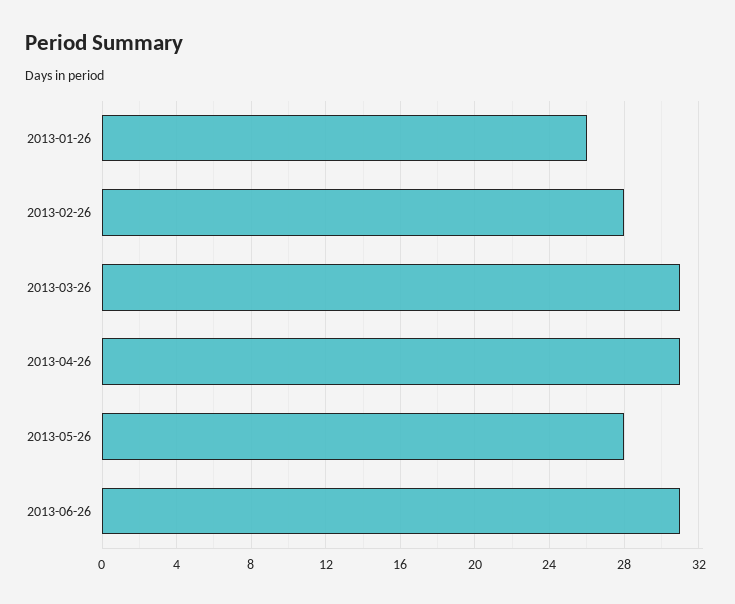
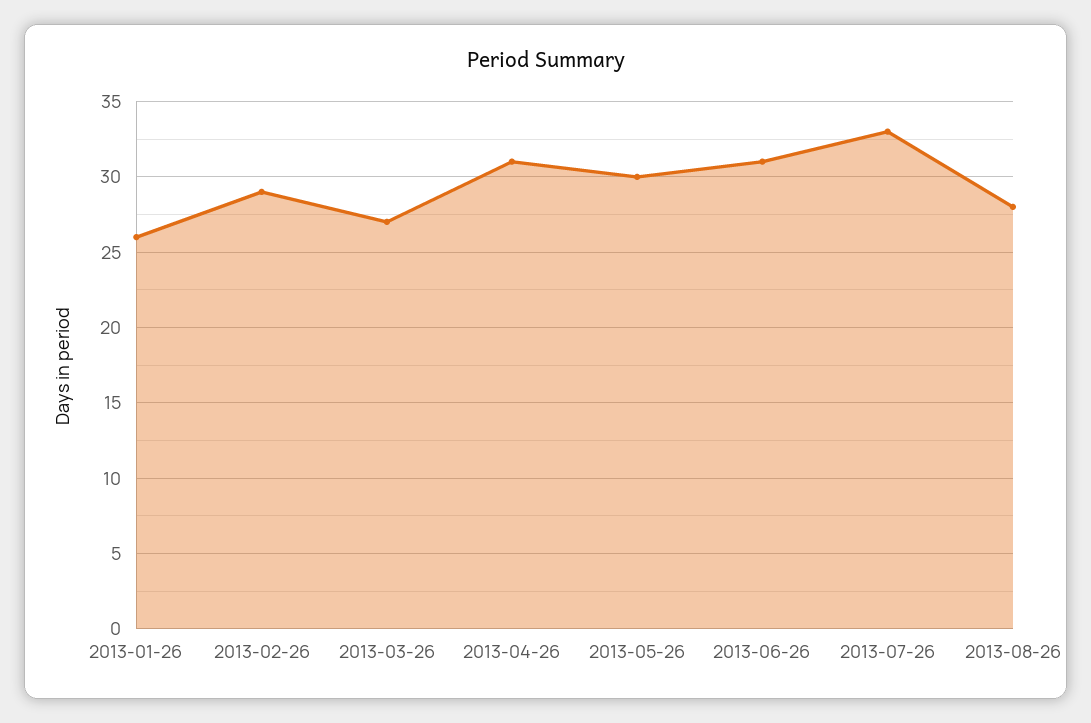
2013-02-26: 28 -> 29
2013-03-26: 31 -> 27
2013-05-26: 28 -> 30
2013-07-26: none -> 33
2013-08-26: none -> 28

